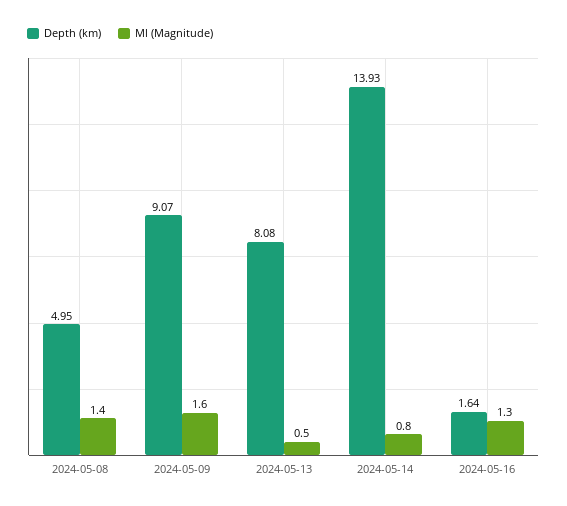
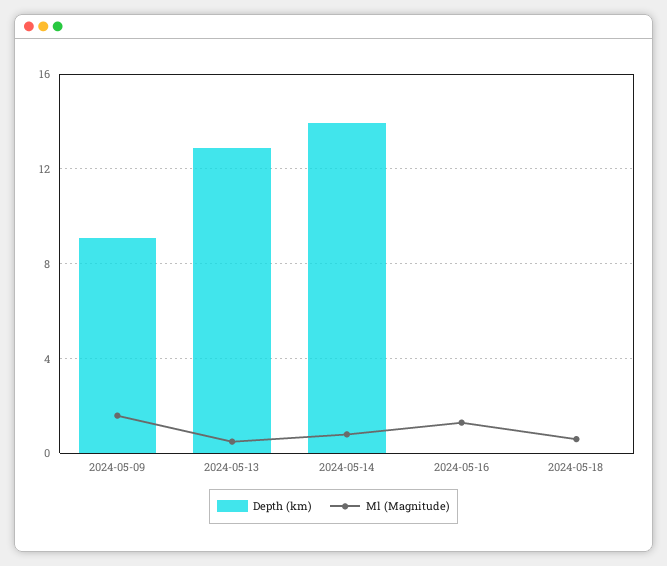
Depth (km), 2024-05-08: 4.95 -> none
Ml (Magnitude), 2024-05-08: 1.4 -> none
Depth (km), 2024-05-13: 8.08 -> 13
Depth (km), 2024-05-16: 1.64 -> 0
Depth (km), 2024-05-18: none -> 0
Ml (Magnitude), 2024-05-18: none -> 0.5

